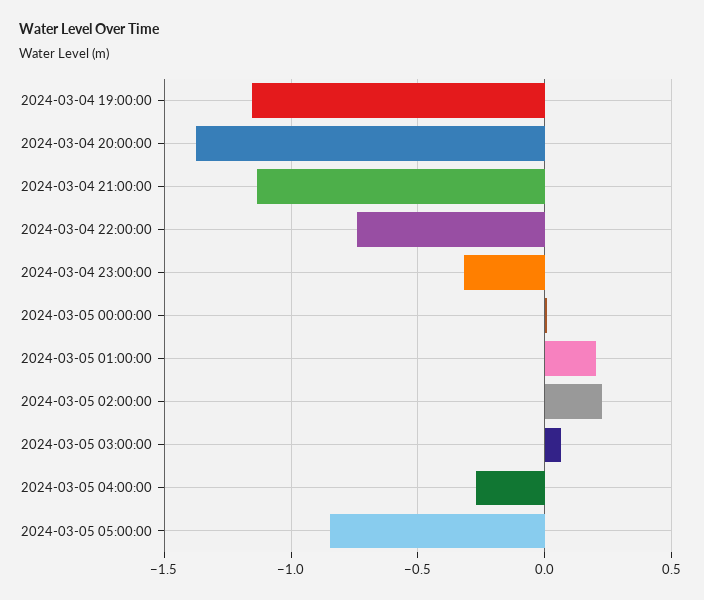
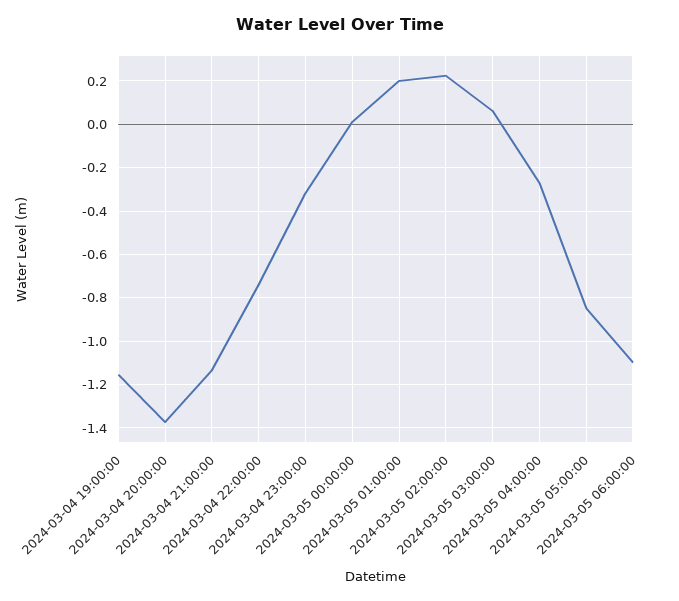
2024-03-05 06:00:00: none -> -1.1

